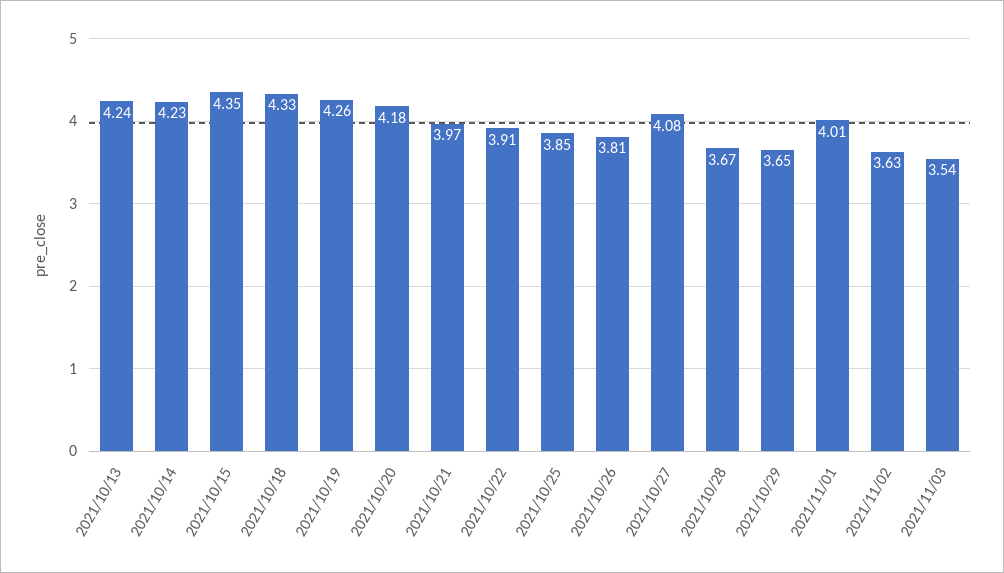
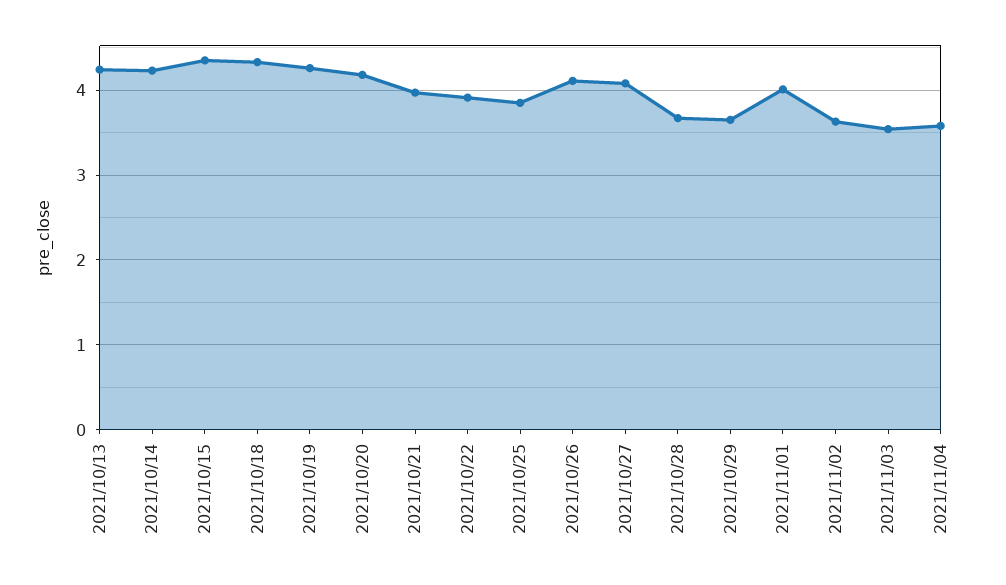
2021/10/26: 3.81 -> 4.1
2021/11/04: none -> 3.6

